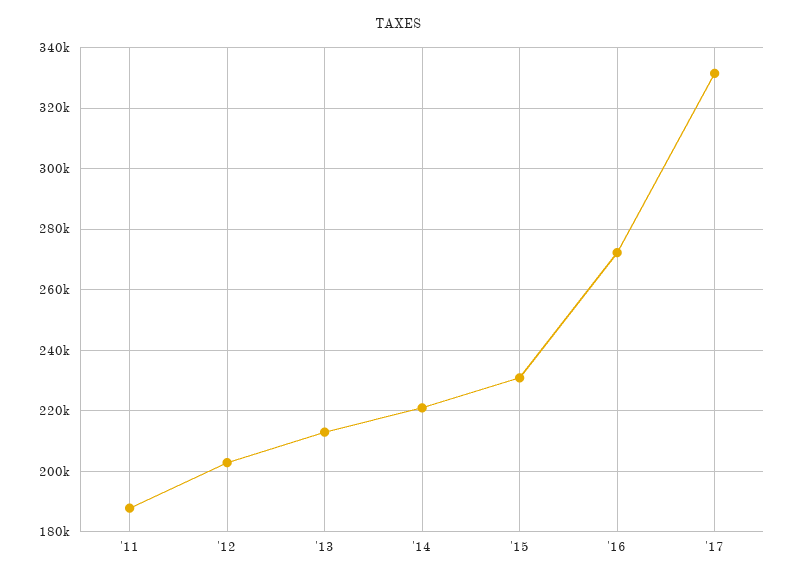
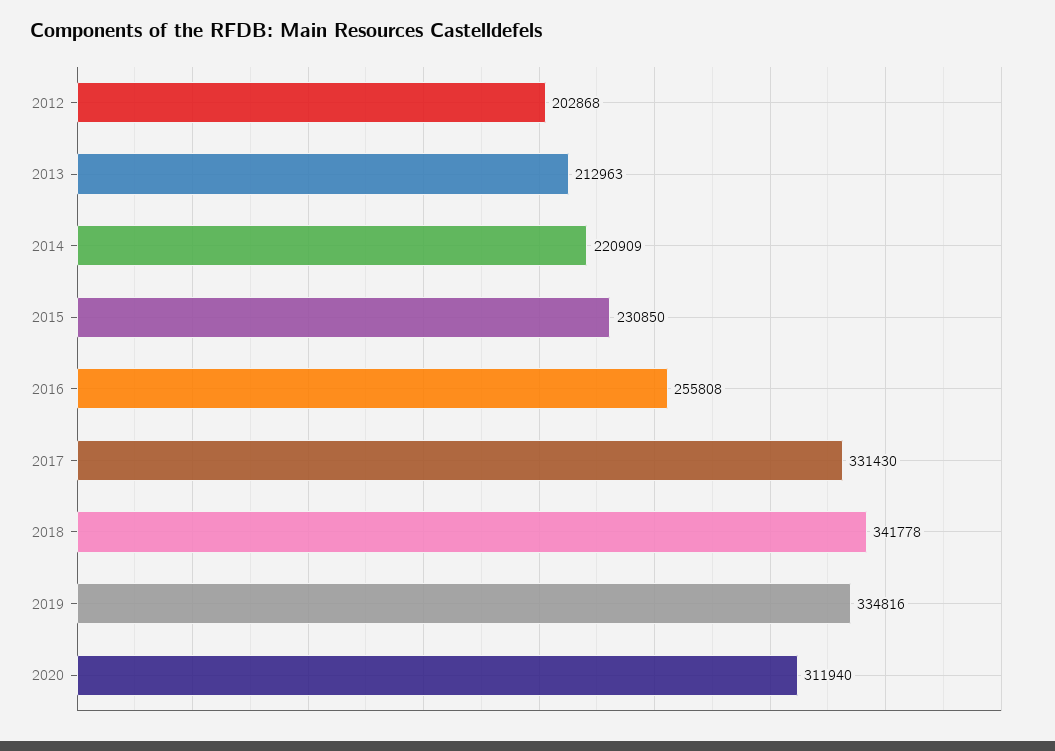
'11: 188000 -> none
'16: 272000 -> 255808
2018: none -> 341778
2019: none -> 334816
2020: none -> 311940

